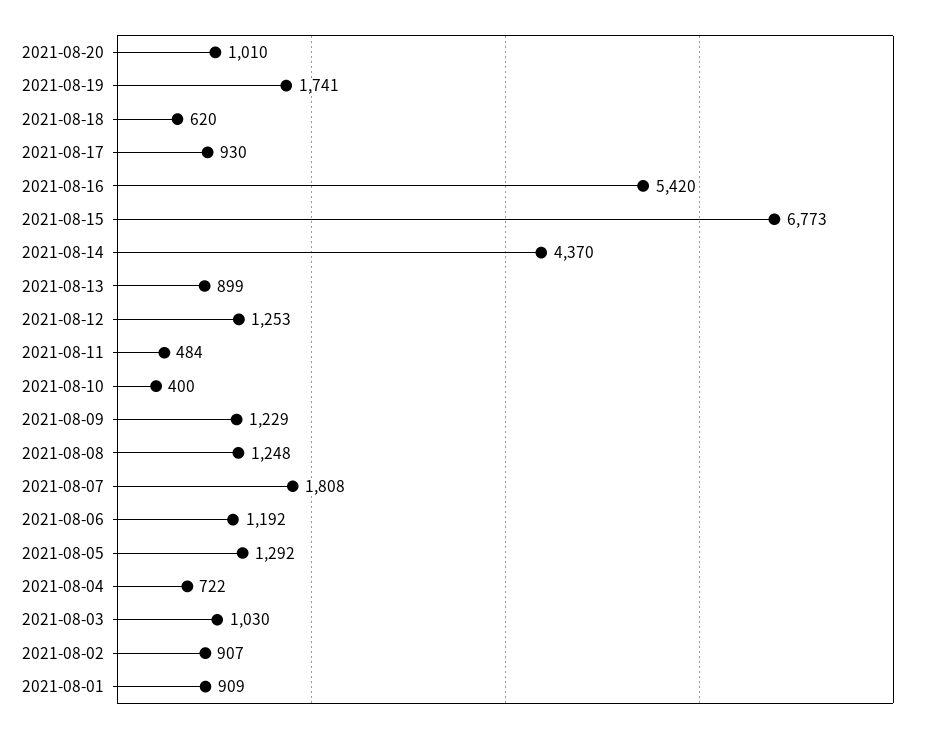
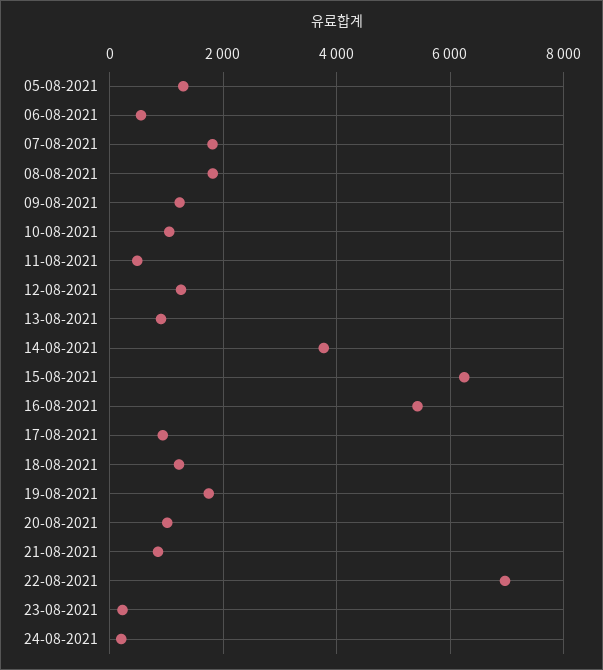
2021-08-18: 620 -> 1200
2021-08-15: 6773 -> 6200
2021-08-14: 4370 -> 3800
2021-08-10: 400 -> 1000
2021-08-08: 1248 -> 1800
2021-08-06: 1192 -> 600
2021-08-04: 722 -> none
2021-08-03: 1030 -> none
2021-08-02: 907 -> none
2021-08-01: 909 -> none
21-08-2021: none -> 800
22-08-2021: none -> 7000
23-08-2021: none -> 200
24-08-2021: none -> 200

